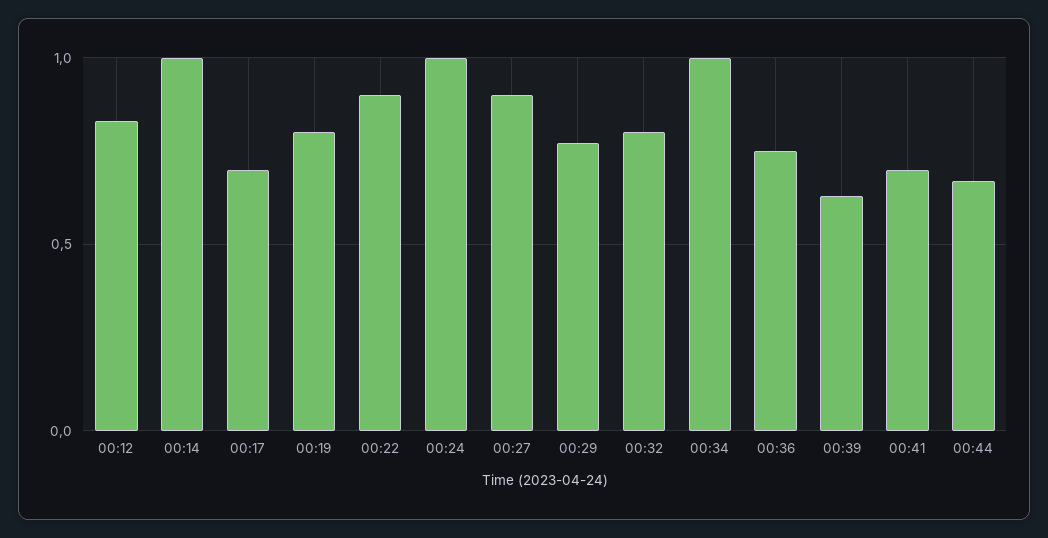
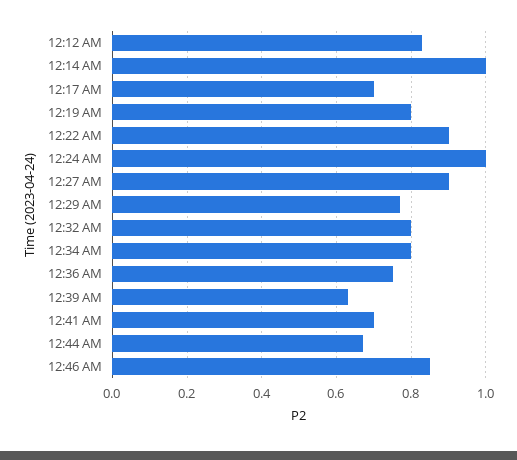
00:34: 1 -> 0.8
12:46 AM: none -> 0.85

